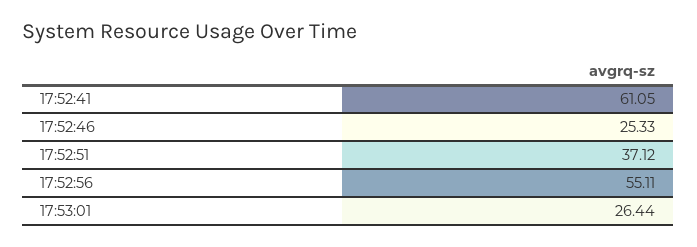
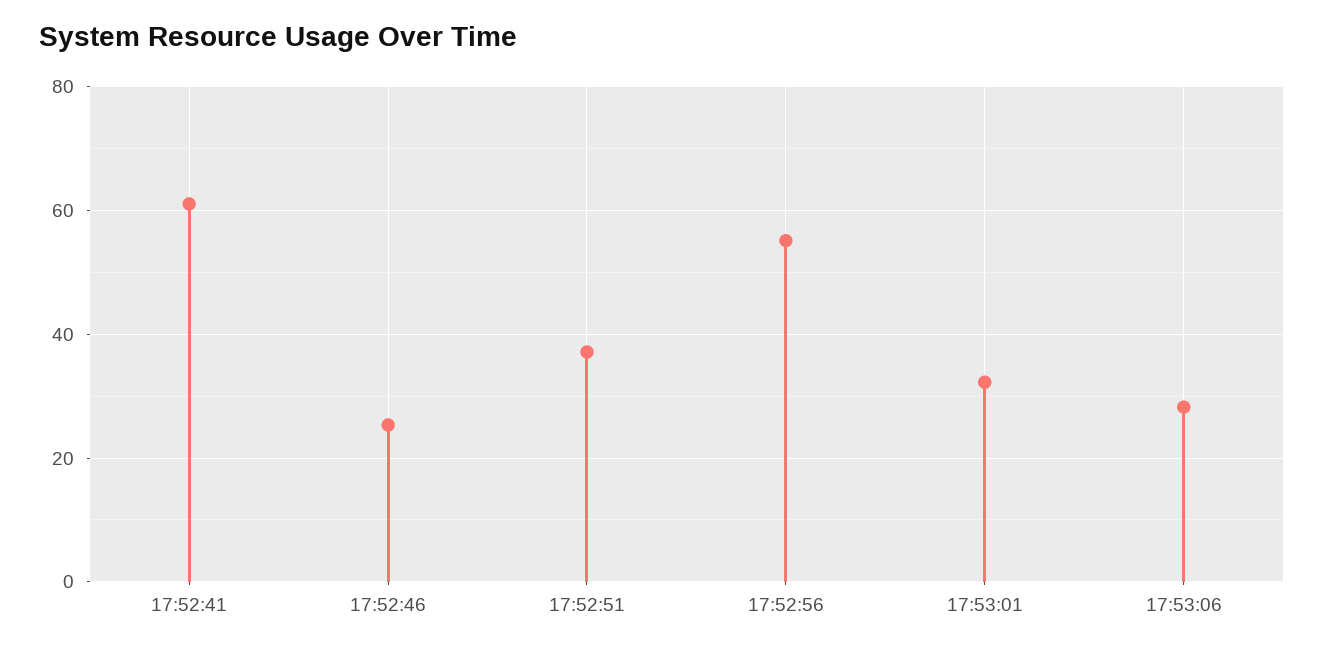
17:53:01: 26.44 -> 32
17:53:06: none -> 28

